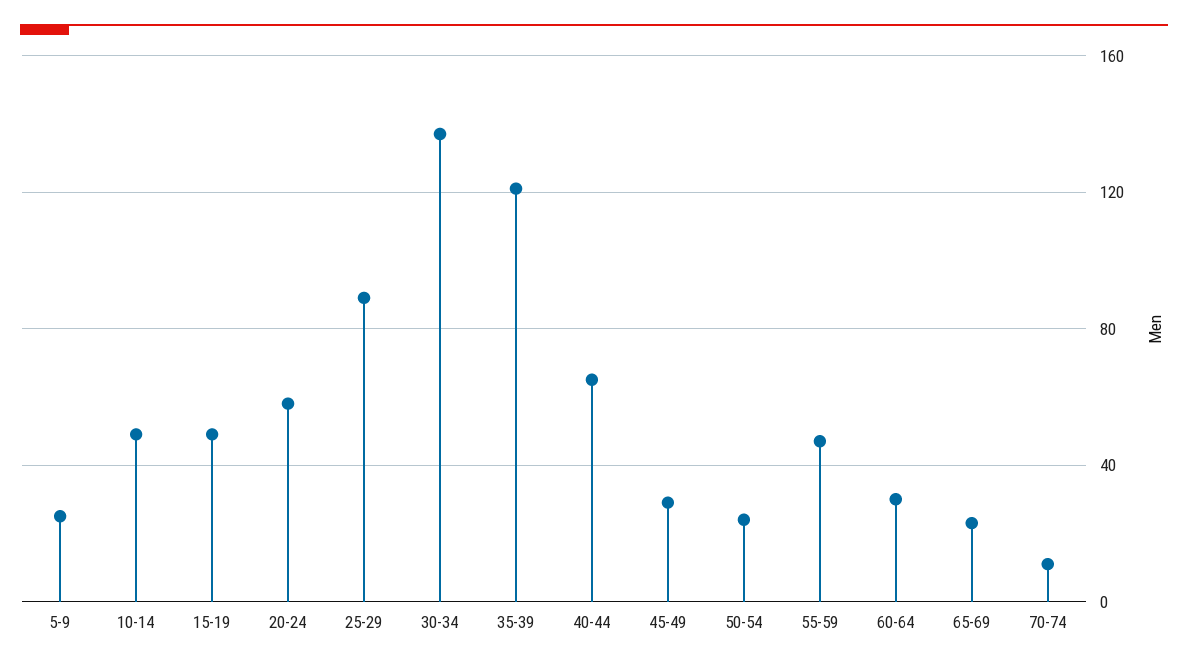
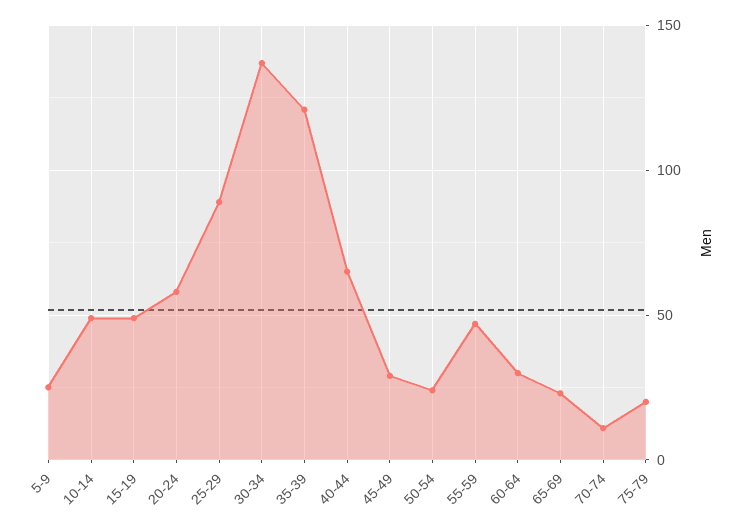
75-79: none -> 20

